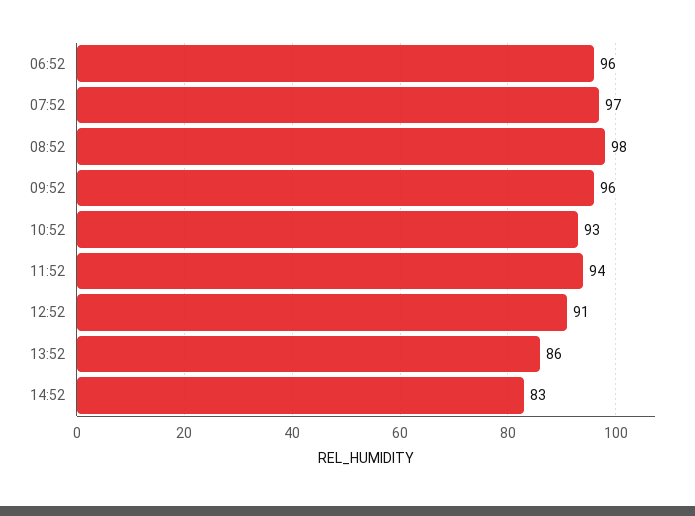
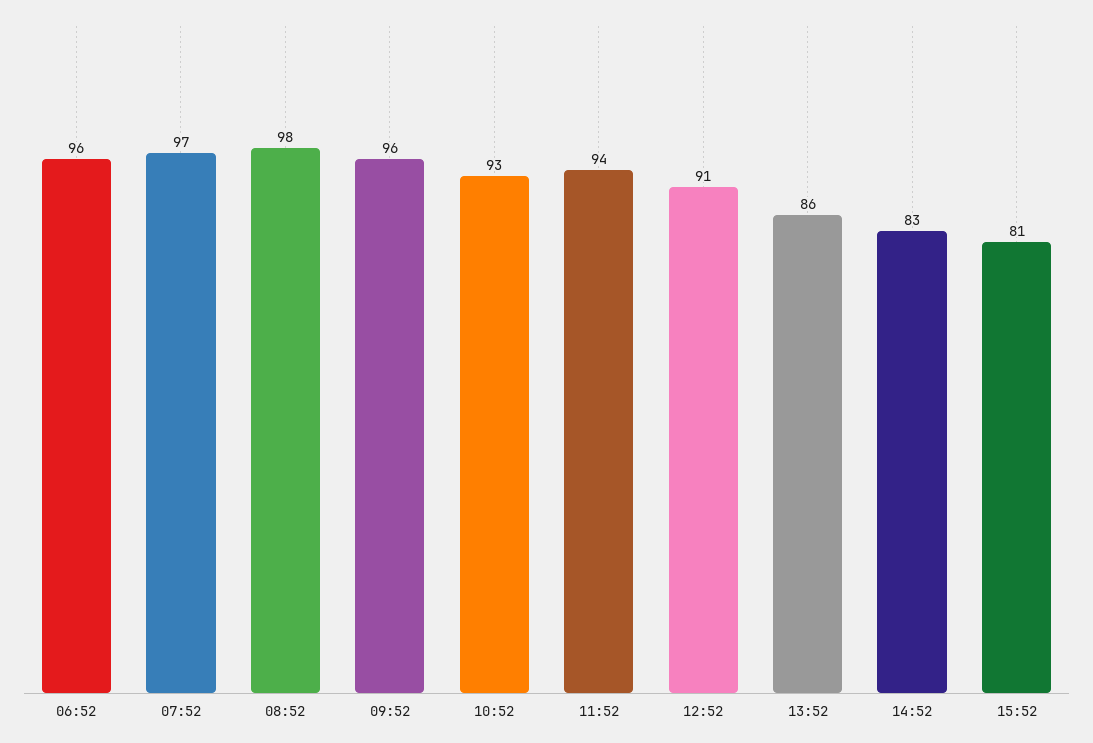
15:52: none -> 81

